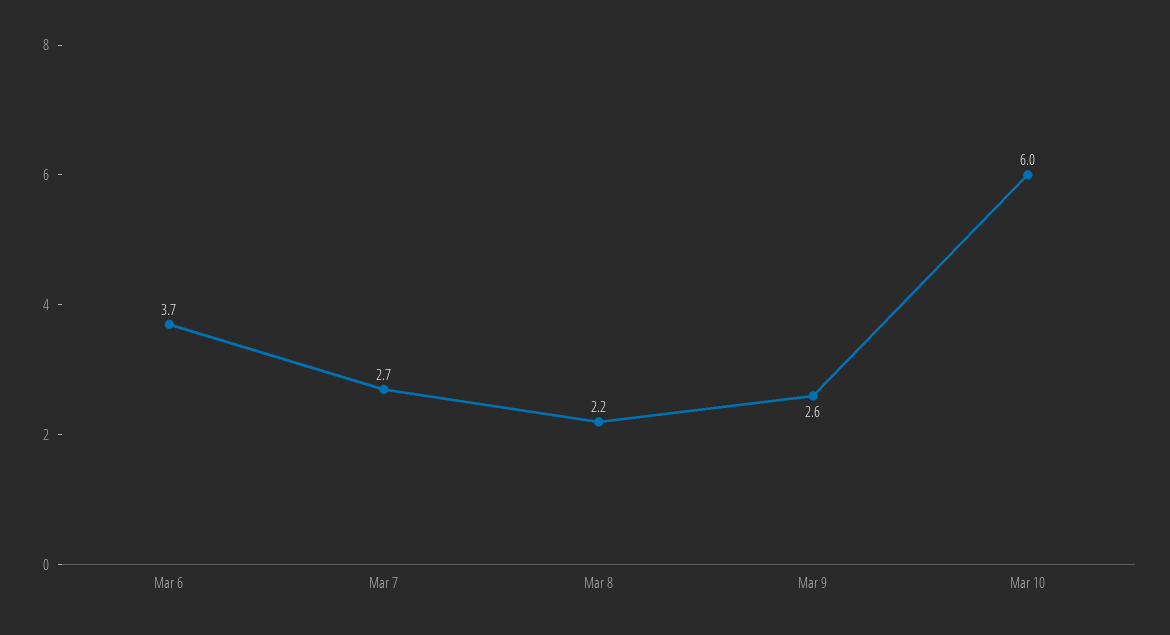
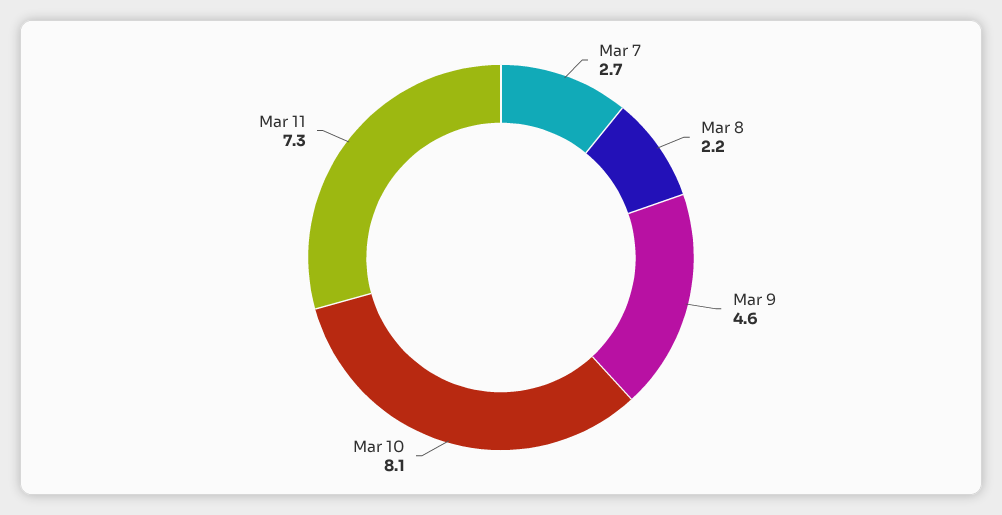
Mar 6: 3.7 -> none
Mar 9: 2.6 -> 4.6
Mar 10: 6 -> 8.1
Mar 11: none -> 7.3

